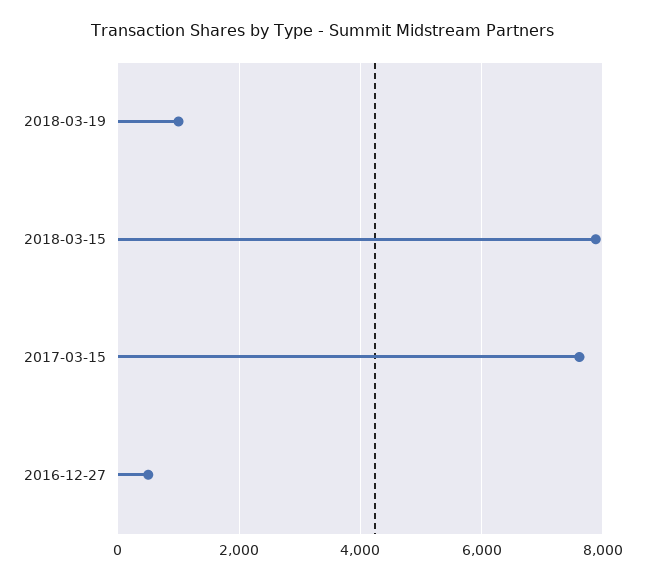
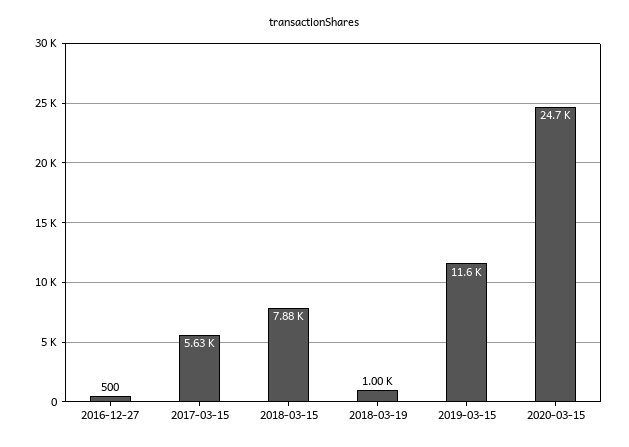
2017-03-15: 7600 -> 5630
2019-03-15: none -> 11600
2020-03-15: none -> 24700

